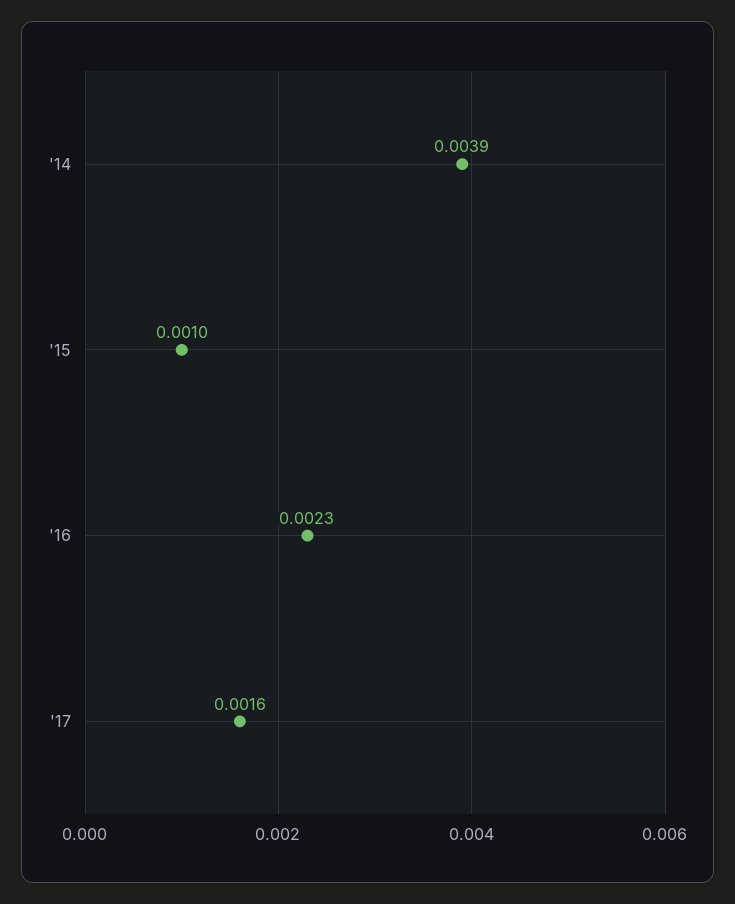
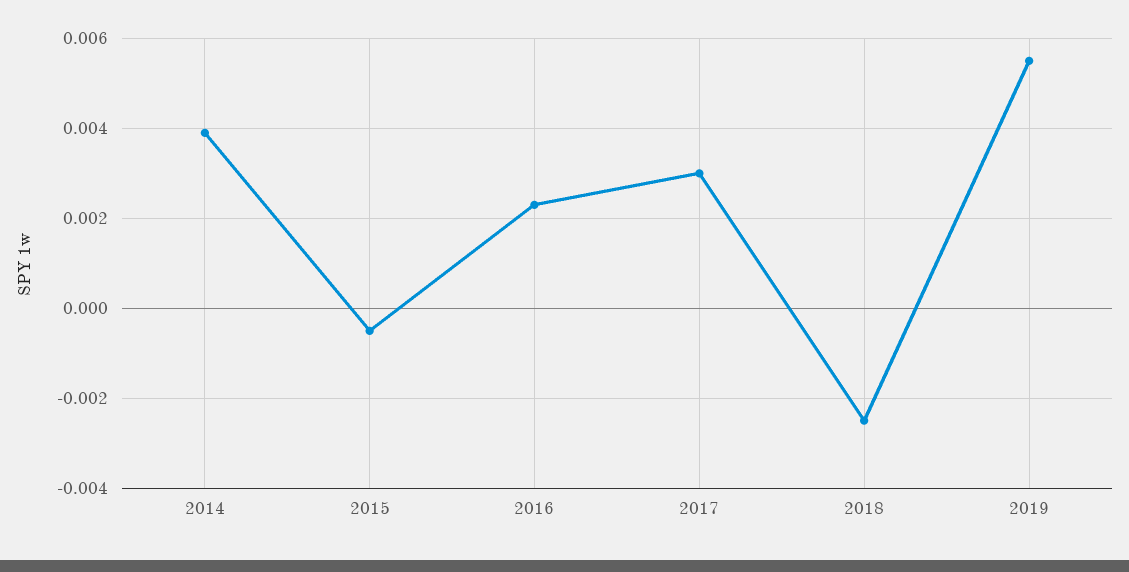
'15: 0.001 -> -0.0005
'17: 0.0016 -> 0.003
2018: none -> -0.0025
2019: none -> 0.0055

